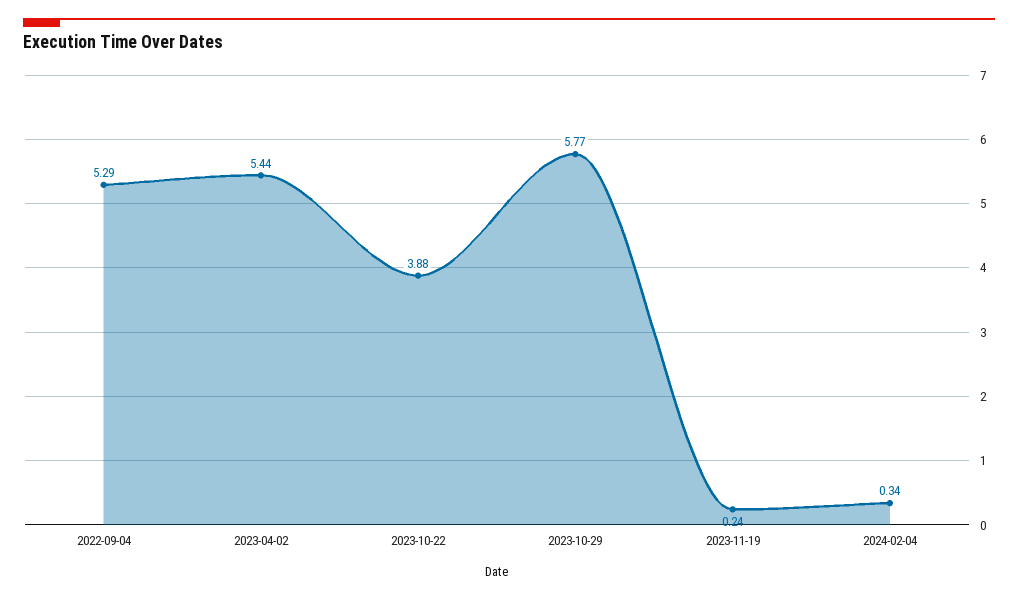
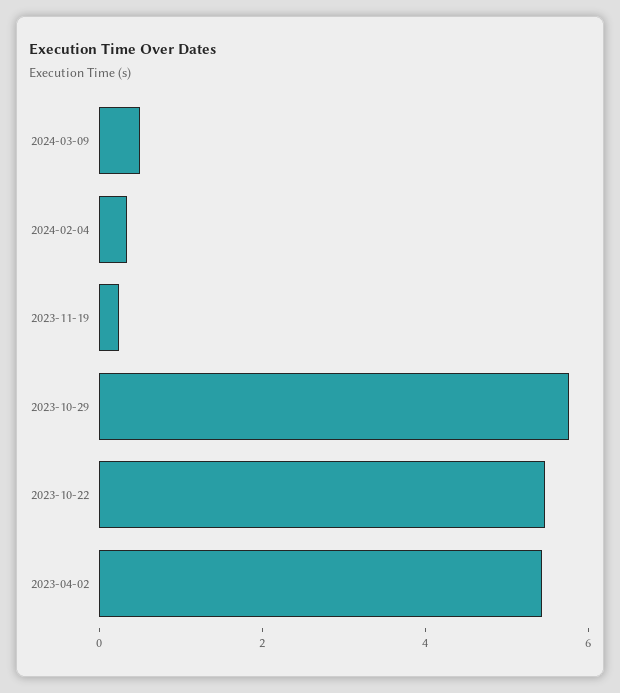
2022-09-04: 5.29 -> none
2023-10-22: 3.88 -> 5.5
2024-03-09: none -> 0.5

